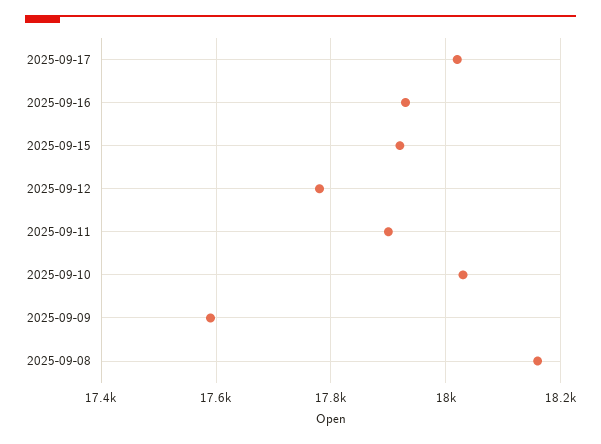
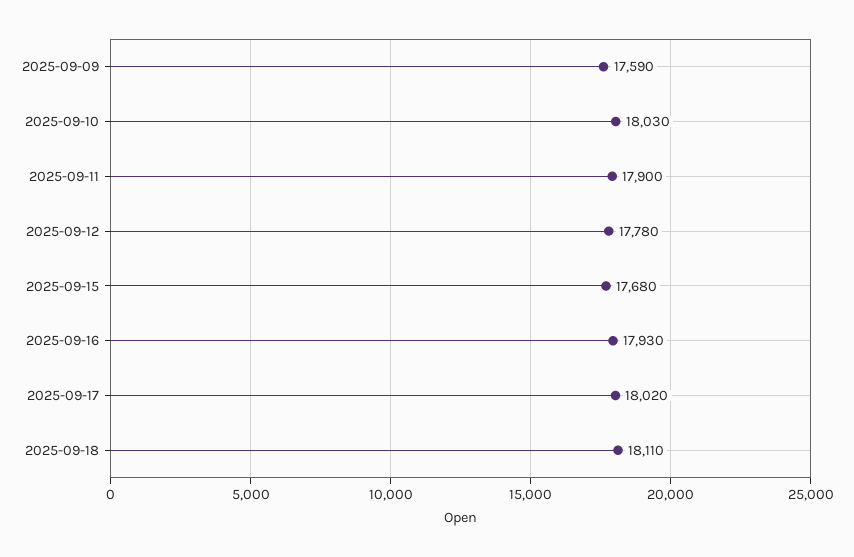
2025-09-15: 17920 -> 17680
2025-09-08: 18160 -> none
2025-09-18: none -> 18110

